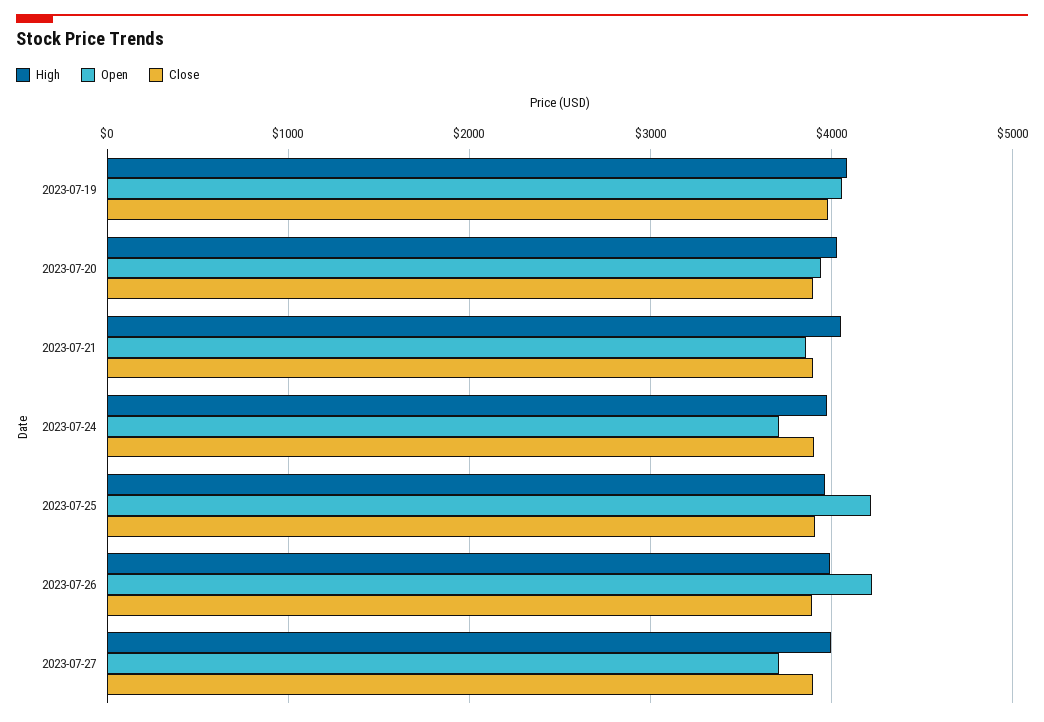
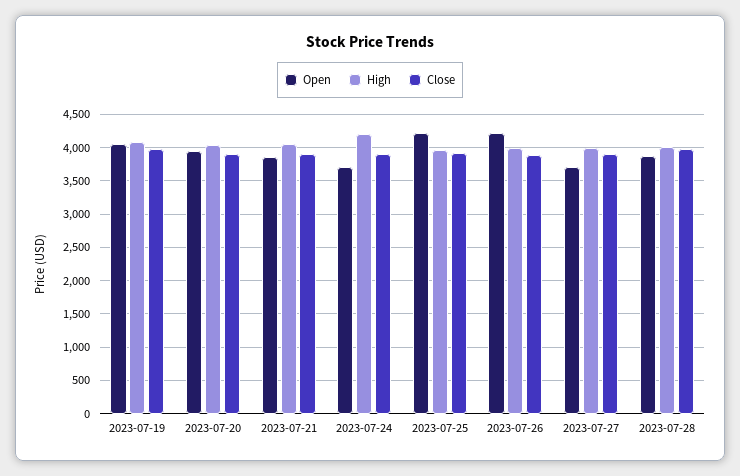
High, 2023-07-24: 4000 -> 4200
Open, 2023-07-28: none -> 3900
High, 2023-07-28: none -> 4000
Close, 2023-07-28: none -> 4000

